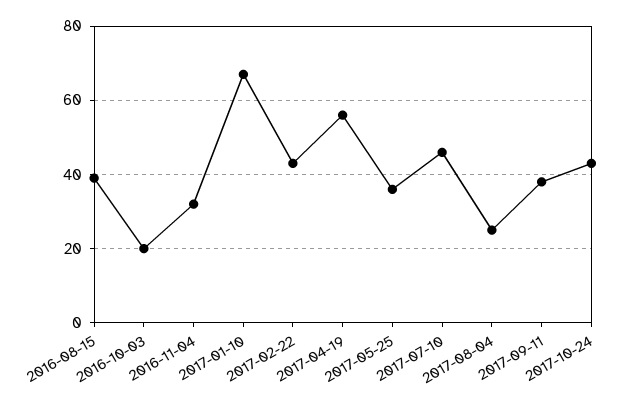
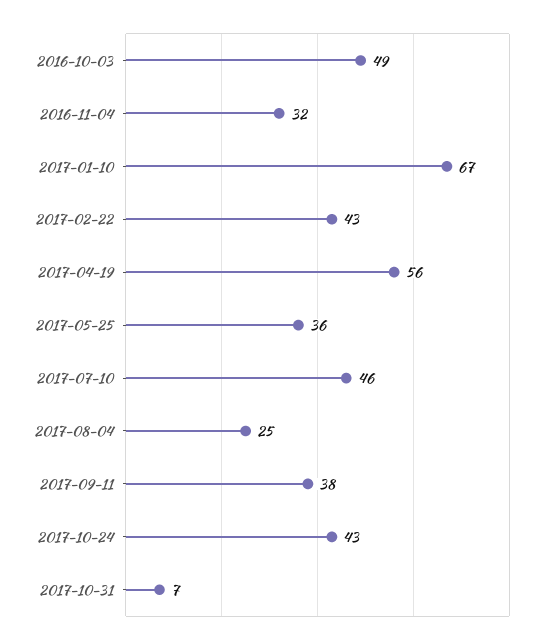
2016-08-15: 40 -> none
2016-10-03: 20 -> 49
2017-10-31: none -> 7

